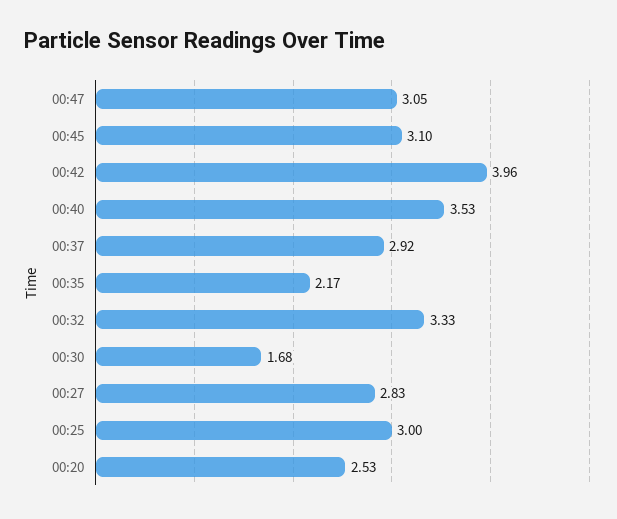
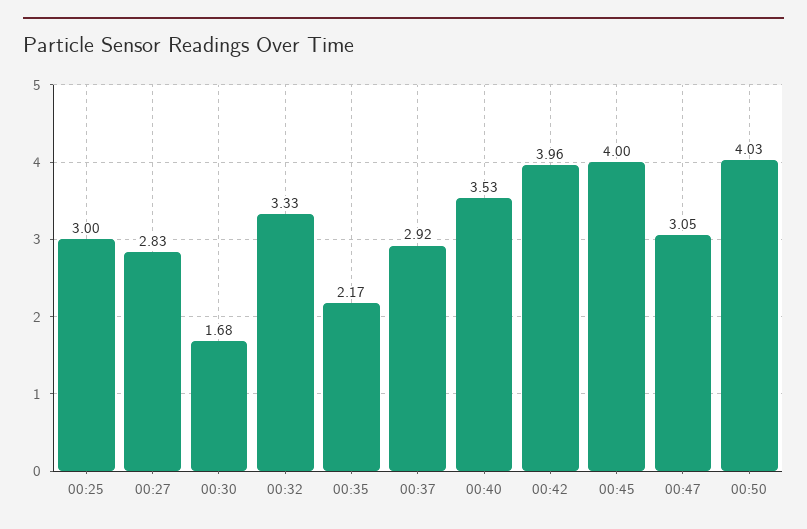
00:45: 3.1 -> 4
00:20: 2.53 -> none
00:50: none -> 4.03

